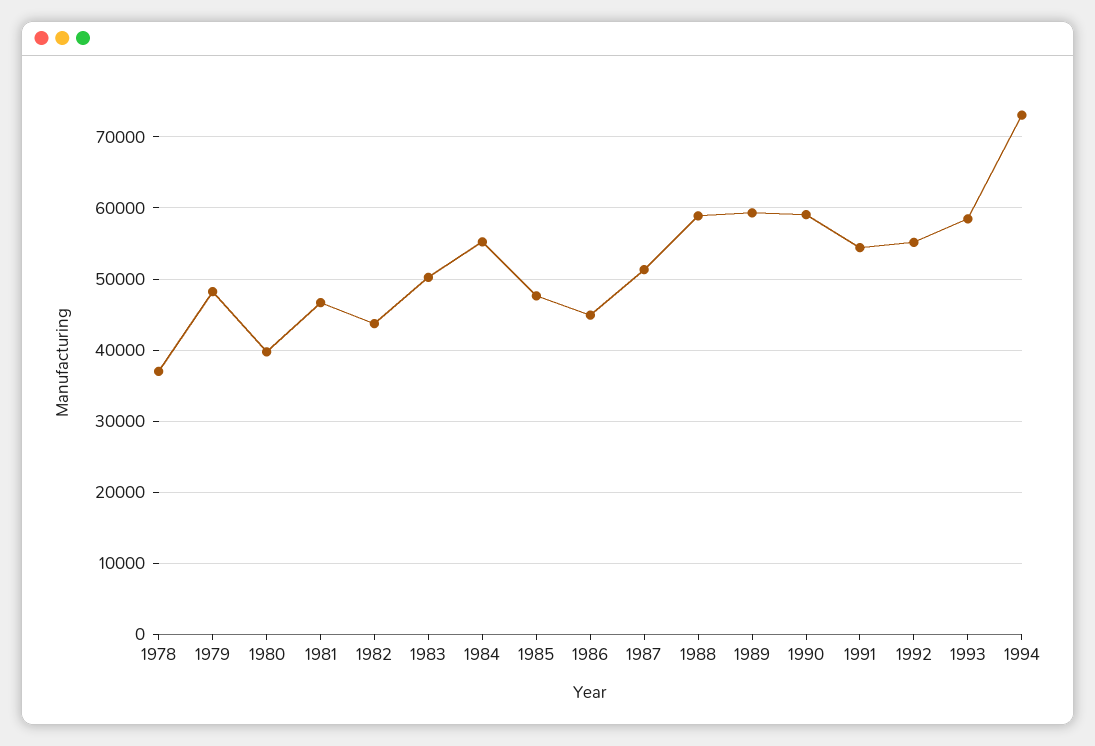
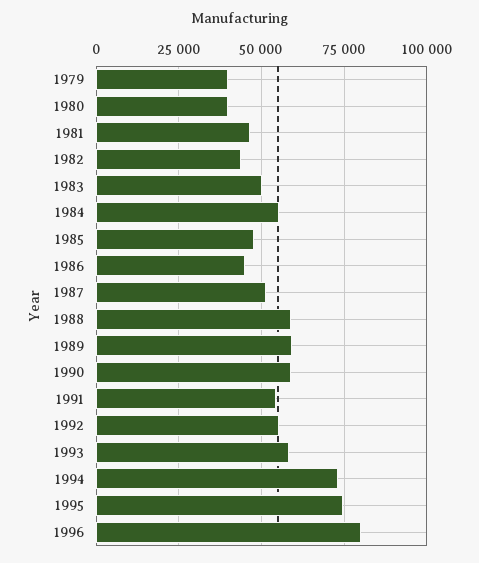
1978: 37000 -> none
1979: 48000 -> 40000
1995: none -> 75000
1996: none -> 80000

